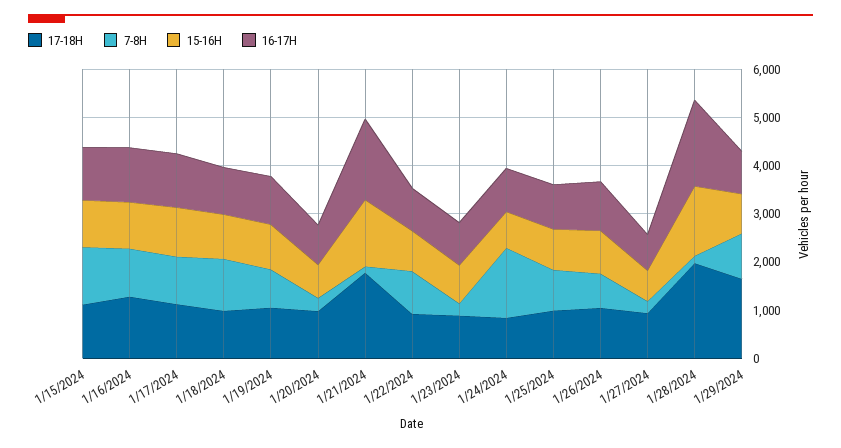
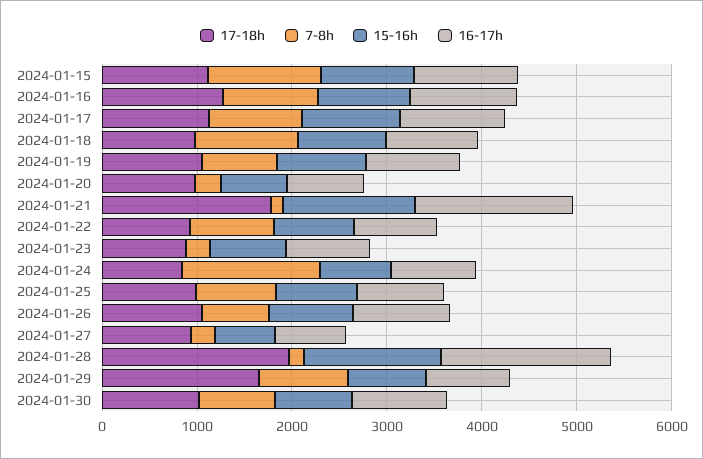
17-18H, 2024-01-30: none -> 1000
7-8H, 2024-01-30: none -> 800
15-16H, 2024-01-30: none -> 800
16-17H, 2024-01-30: none -> 1000

